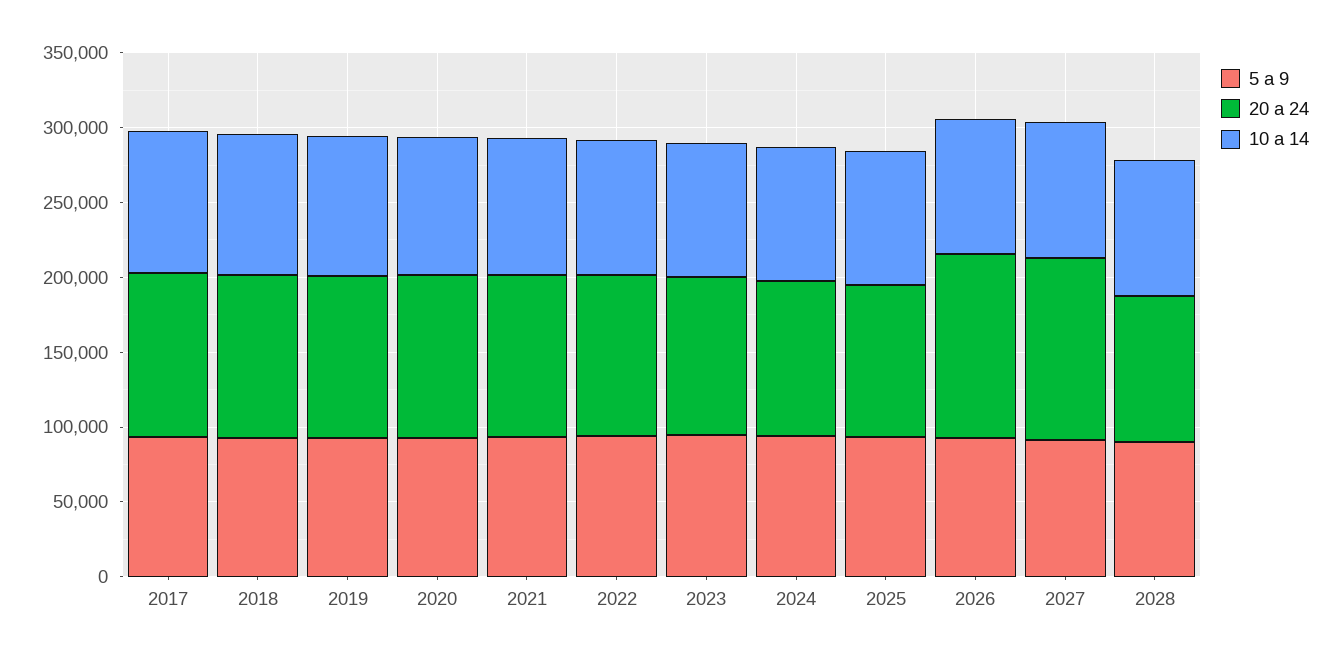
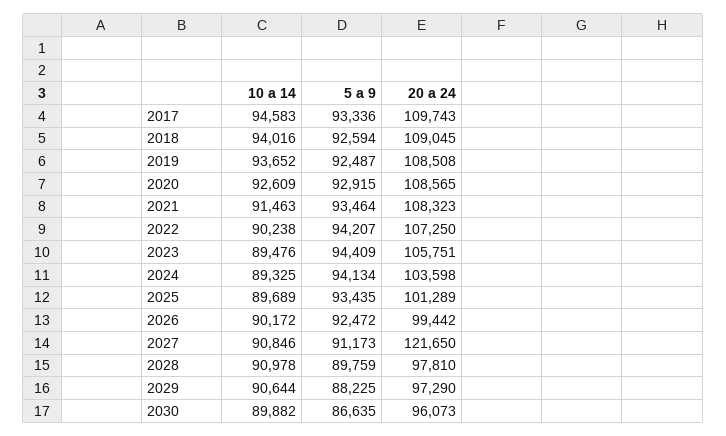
20 a 24, 2026: 120000 -> 99442
10 a 14, 2029: none -> 90644
5 a 9, 2029: none -> 88225
20 a 24, 2029: none -> 97290
10 a 14, 2030: none -> 89882
5 a 9, 2030: none -> 86635
20 a 24, 2030: none -> 96073

